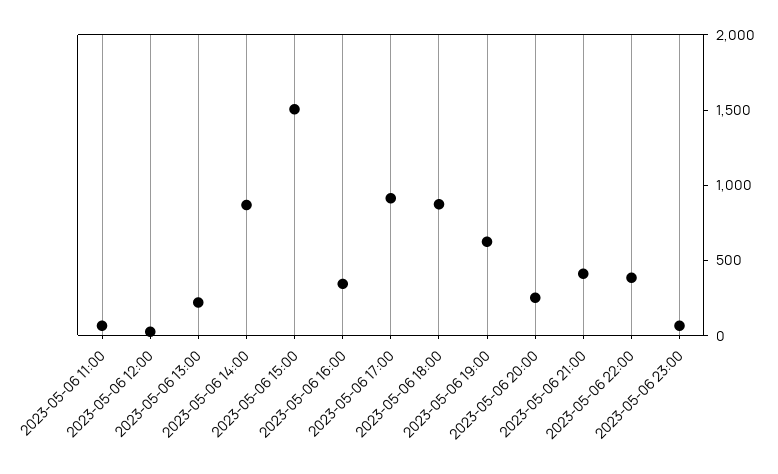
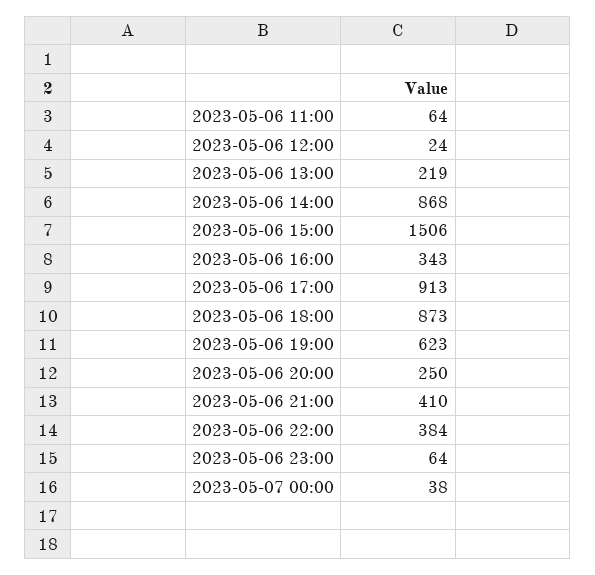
2023-05-07 00:00: none -> 38

